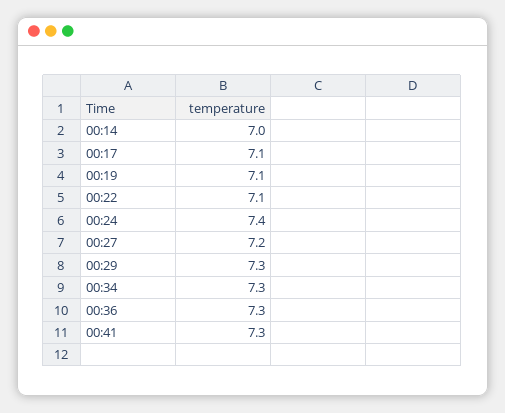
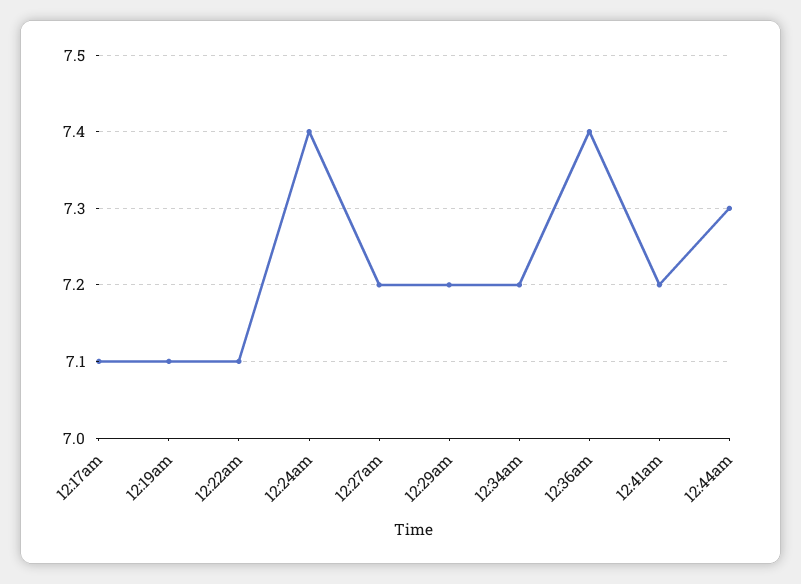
00:14: 7 -> none
00:29: 7.3 -> 7.2
00:34: 7.3 -> 7.2
00:36: 7.3 -> 7.4
00:41: 7.3 -> 7.2
12:44am: none -> 7.3

